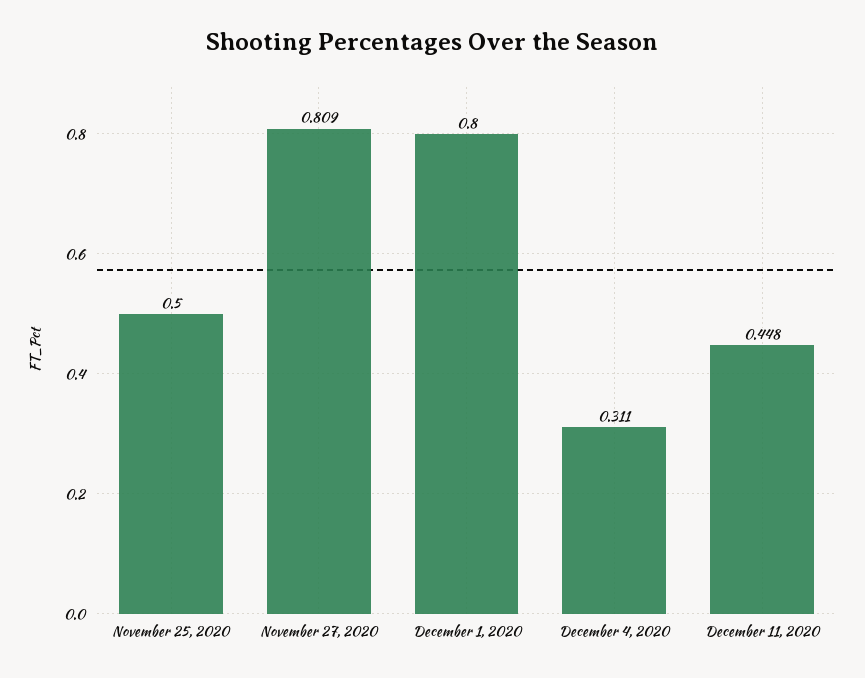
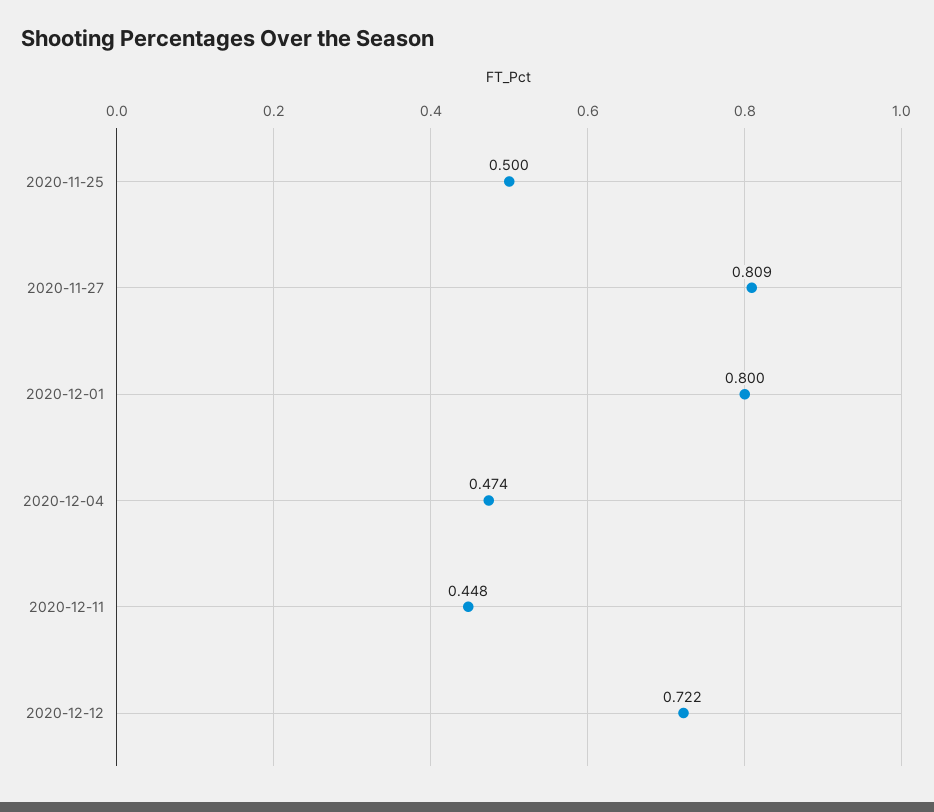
December 4, 2020: 0.311 -> 0.474
2020-12-12: none -> 0.722

